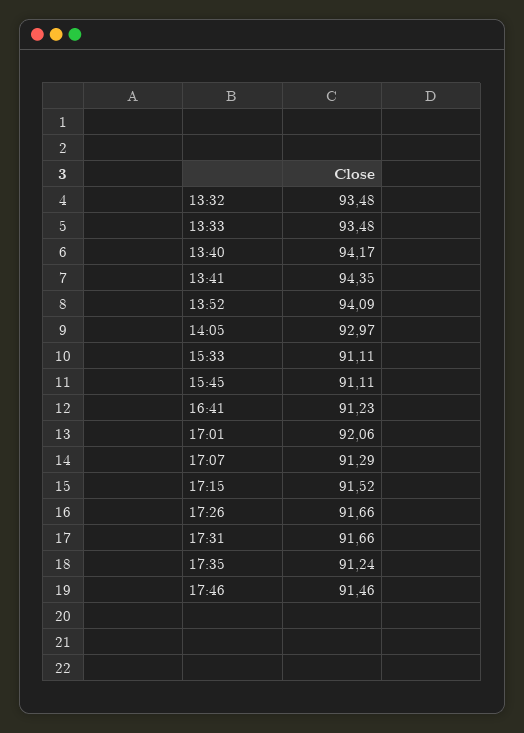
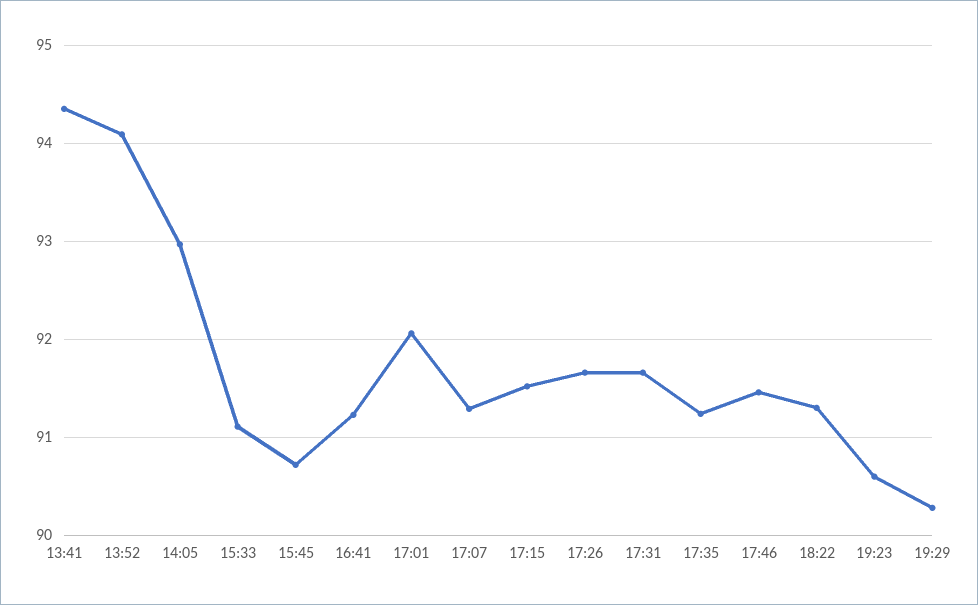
13:32: 93.48 -> none
13:33: 93.48 -> none
13:40: 94.17 -> none
15:45: 91.11 -> 90.7
18:22: none -> 91.3
19:23: none -> 90.6
19:29: none -> 90.3

